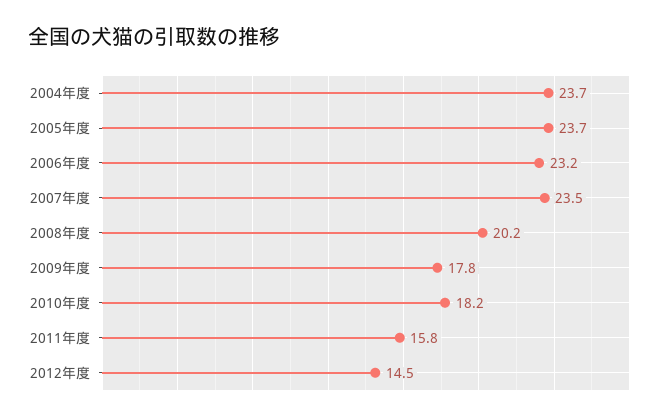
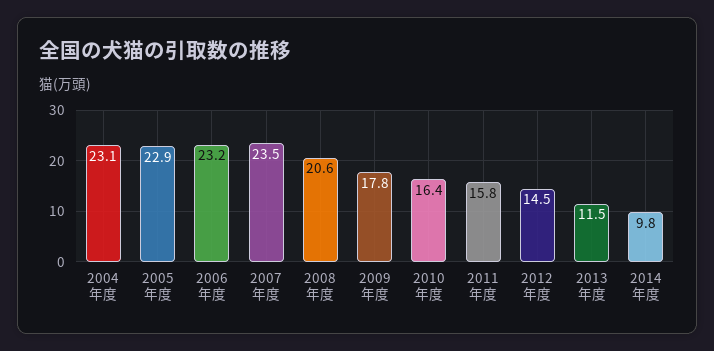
2004年度: 23.7 -> 23.1
2005年度: 23.7 -> 22.9
2008年度: 20.2 -> 20.6
2010年度: 18.2 -> 16.4
2013年度: none -> 11.5
2014年度: none -> 9.8

